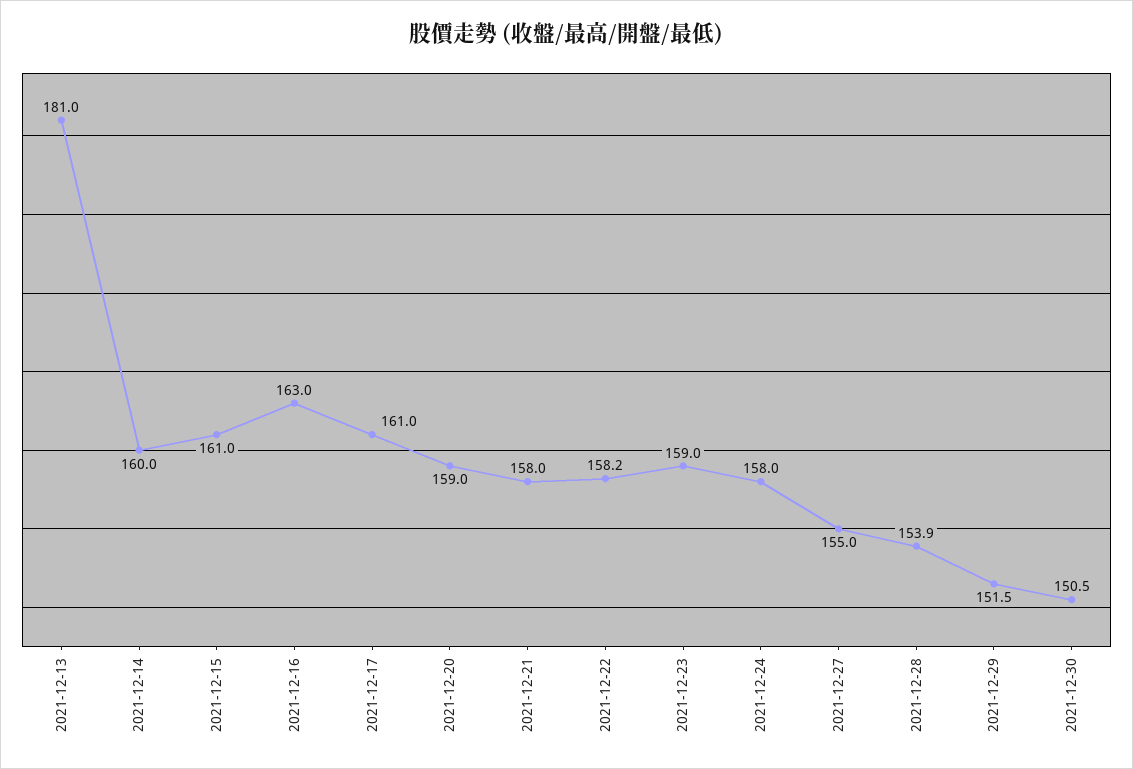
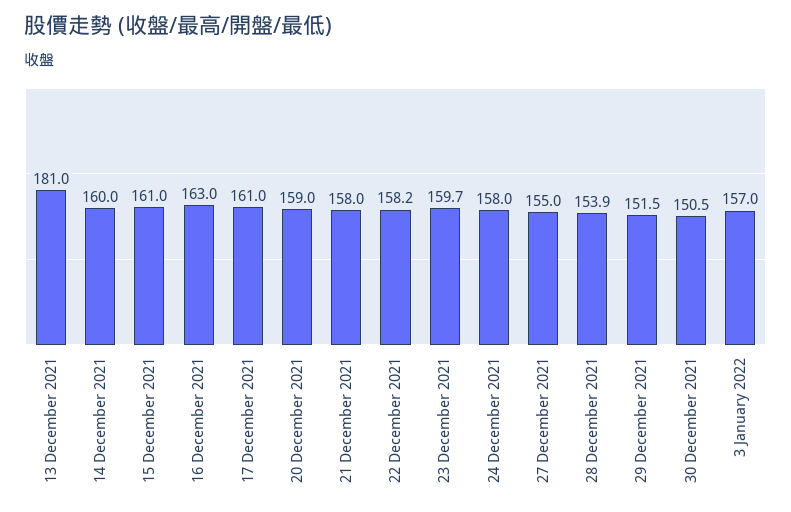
2021-12-23: 159 -> 159.7
3 January 2022: none -> 157

